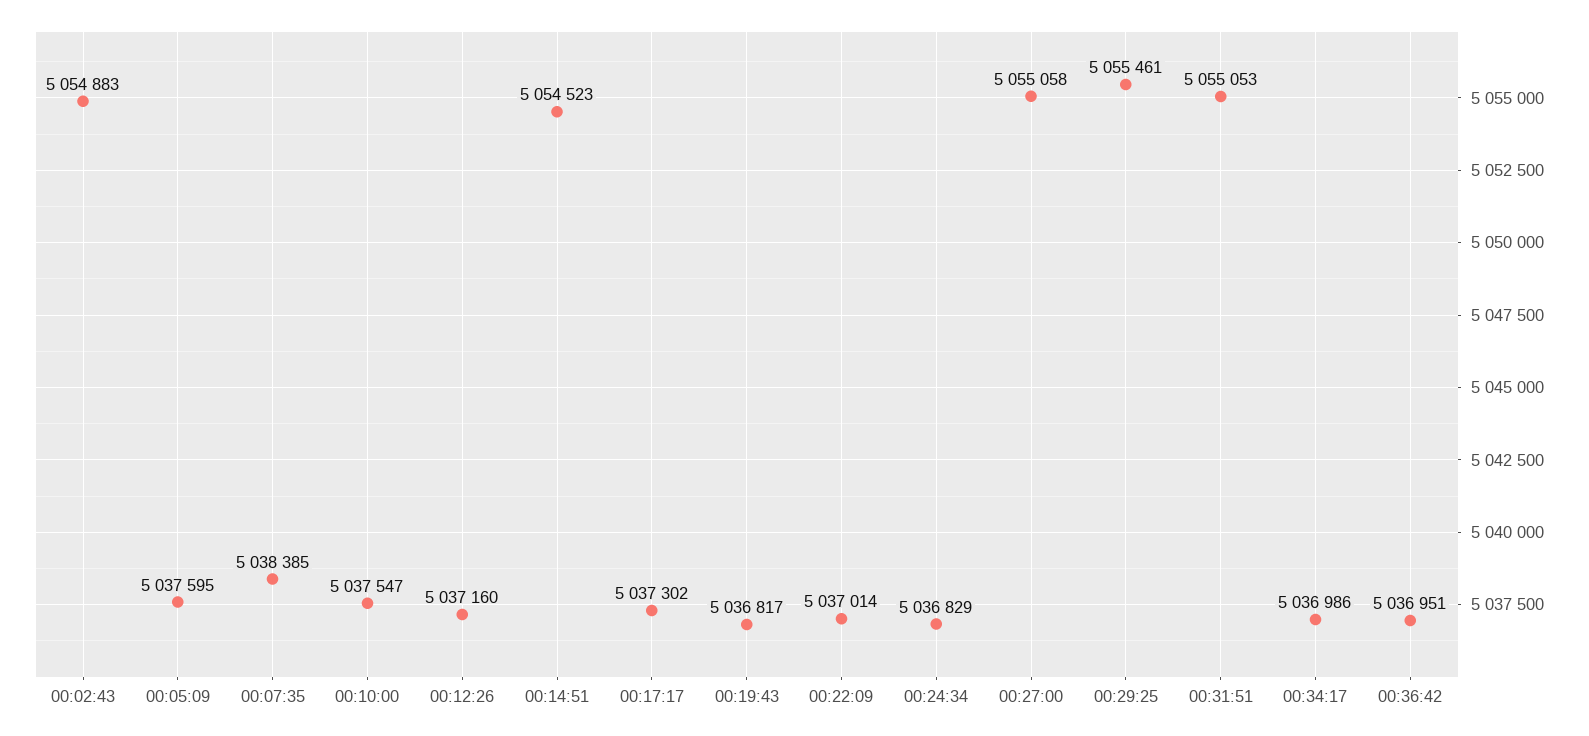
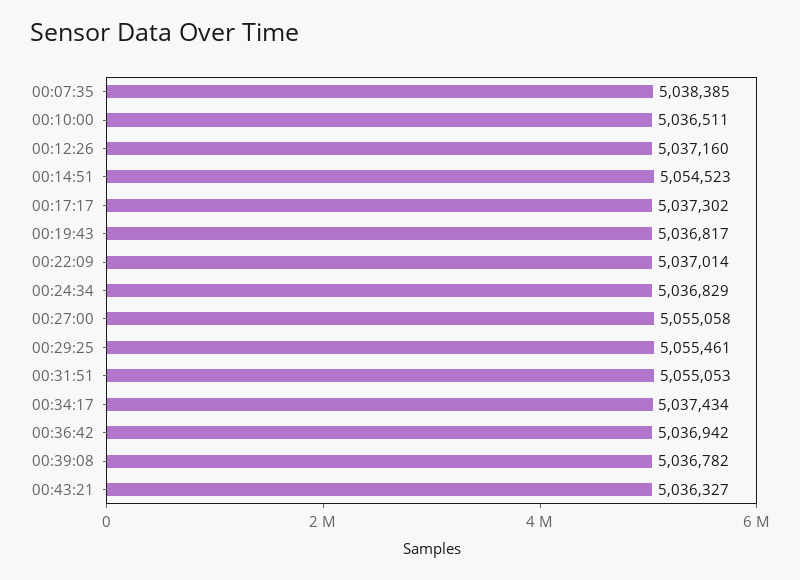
00:02:43: 5054883 -> none
00:05:09: 5037595 -> none
00:10:00: 5037547 -> 5036511
00:34:17: 5036986 -> 5037434
00:36:42: 5036951 -> 5036942
00:39:08: none -> 5036782
00:43:21: none -> 5036327

